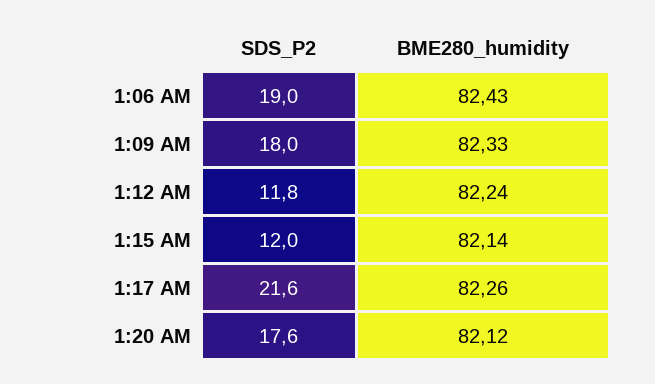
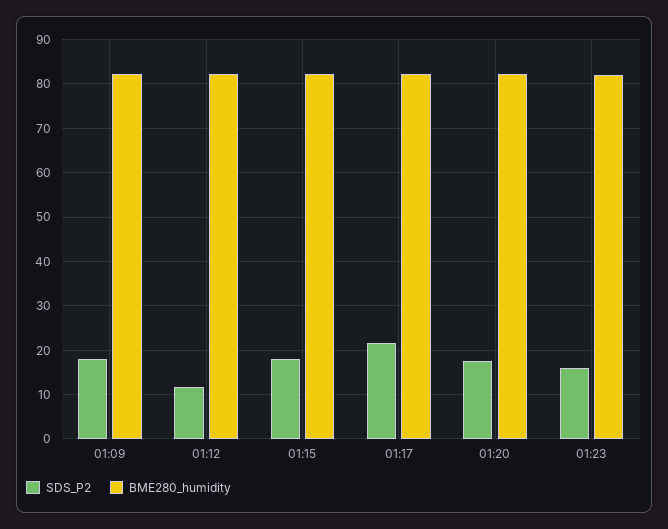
SDS_P2, 1:06 AM: 19 -> none
BME280_humidity, 1:06 AM: 82.43 -> none
SDS_P2, 1:15 AM: 12 -> 18
SDS_P2, 01:23: none -> 16
BME280_humidity, 01:23: none -> 82

